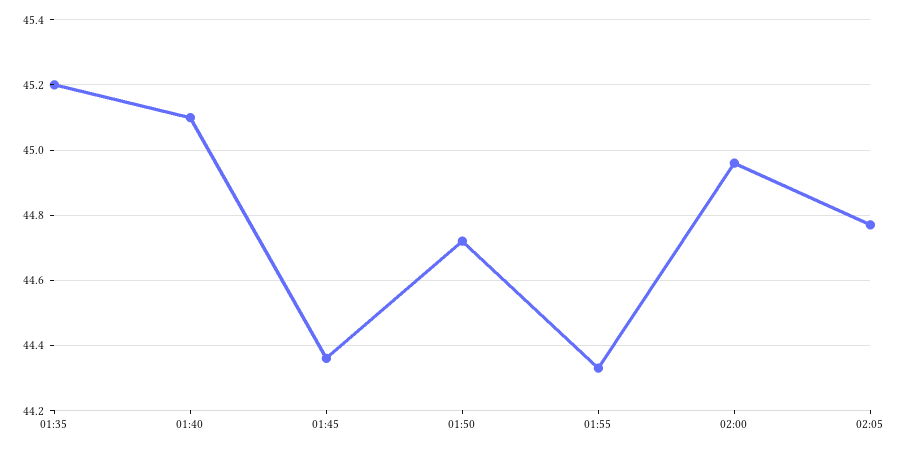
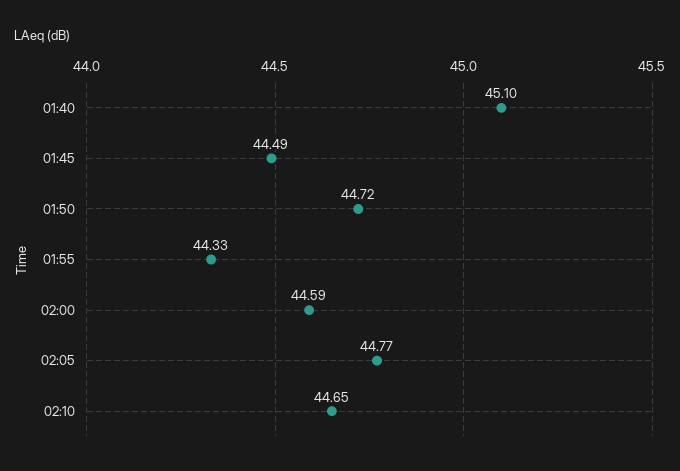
01:35: 45.2 -> none
01:45: 44.35 -> 44.49
02:00: 44.95 -> 44.59
02:10: none -> 44.65

